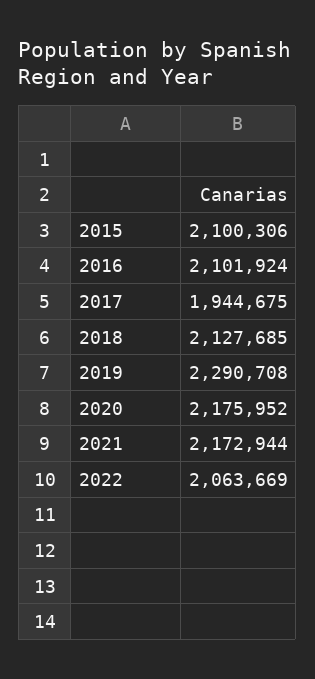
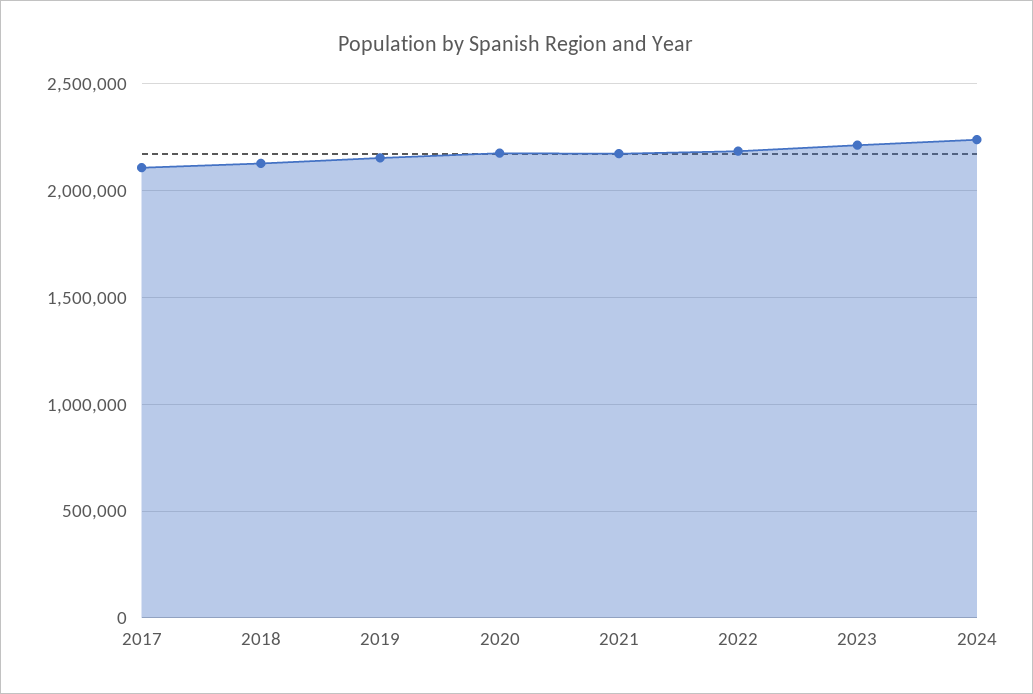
2015: 2100306 -> none
2016: 2101924 -> none
2017: 1944675 -> 2100000
2019: 2290708 -> 2150000
2022: 2063669 -> 2200000
2023: none -> 2200000
2024: none -> 2250000

